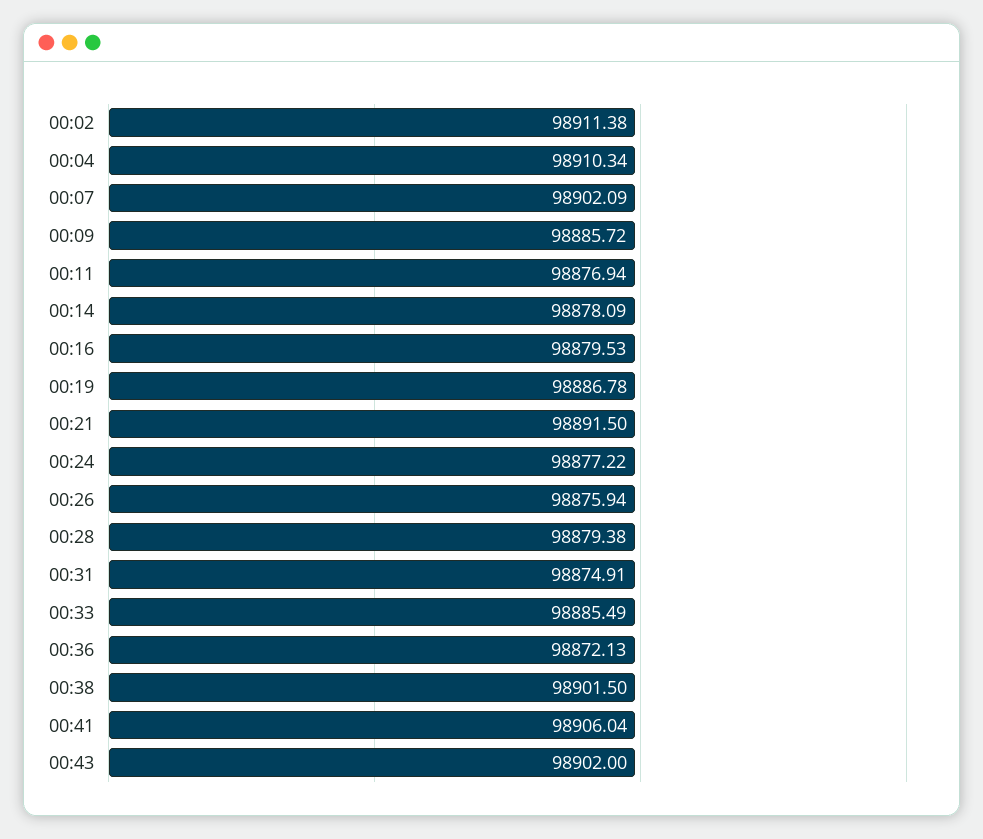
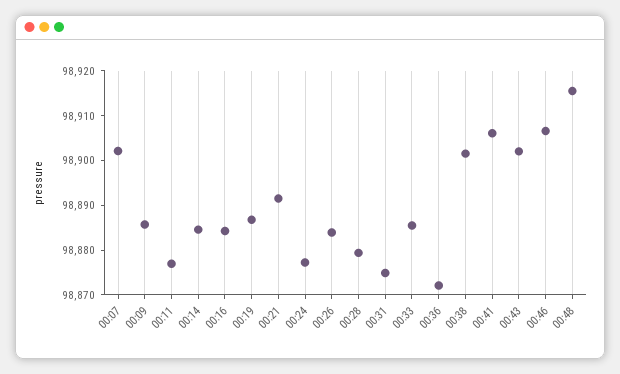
00:02: 98911.38 -> none
00:04: 98910.34 -> none
00:14: 98878.09 -> 98884
00:16: 98879.53 -> 98884
00:26: 98875.94 -> 98884
00:46: none -> 98906
00:48: none -> 98916

